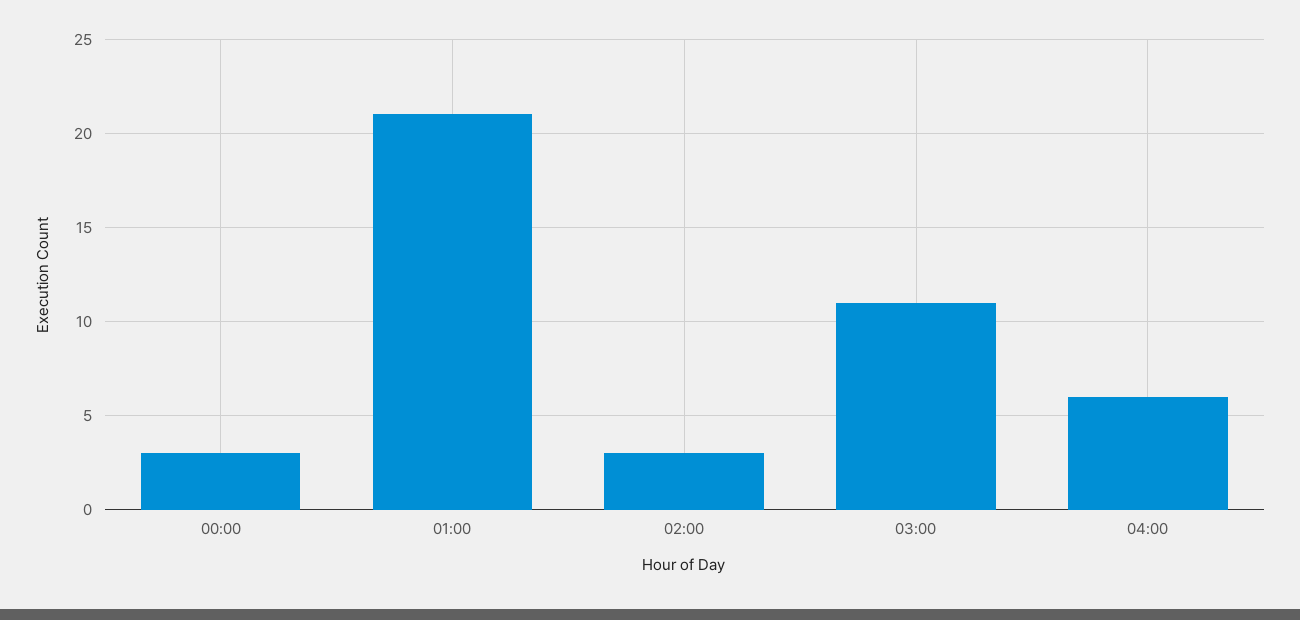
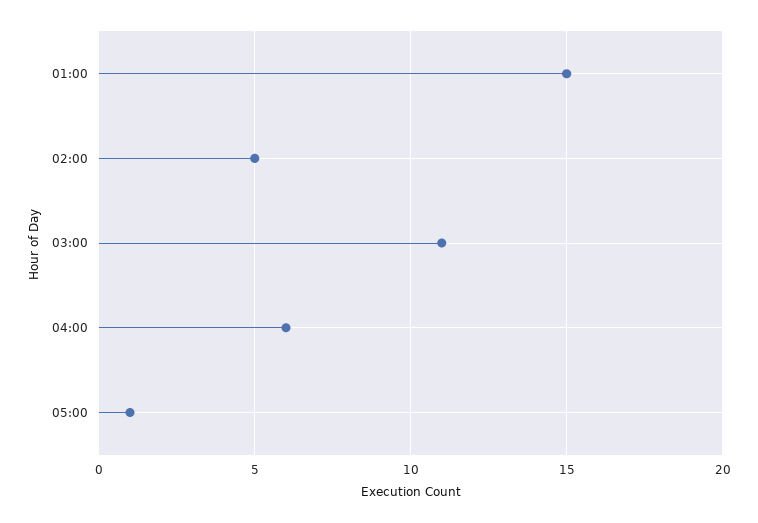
00:00: 3 -> none
01:00: 21 -> 15
02:00: 3 -> 5
05:00: none -> 1

